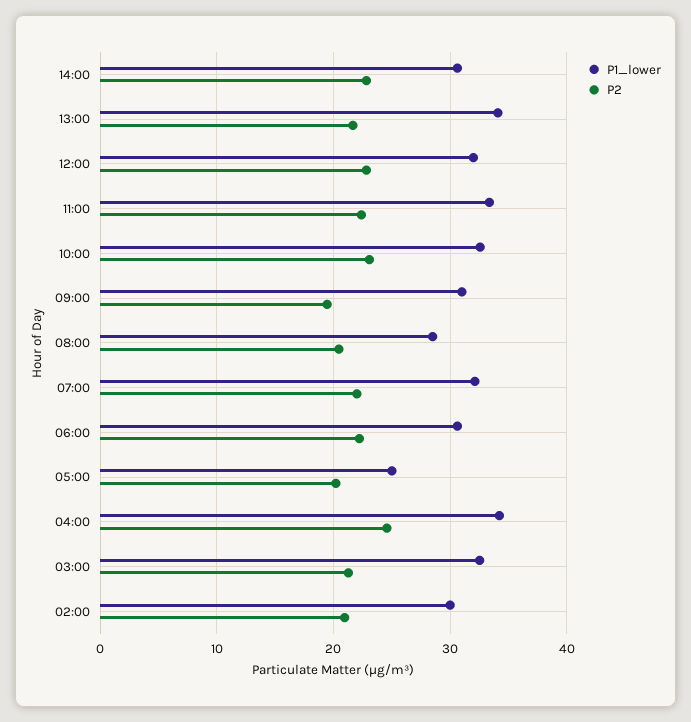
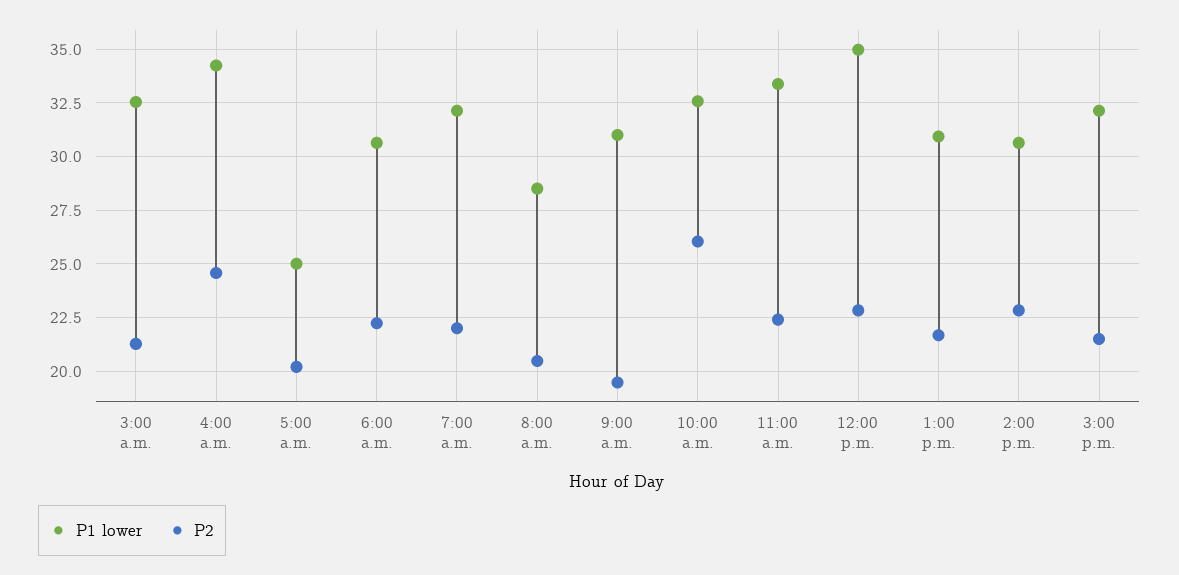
P1_lower, 13:00: 34 -> 31
P1_lower, 12:00: 32 -> 35
P2, 10:00: 23 -> 26
P1_lower, 02:00: 30 -> none
P2, 02:00: 21 -> none
P1_lower, 3:00 p.m.: none -> 32
P2, 3:00 p.m.: none -> 21.5

